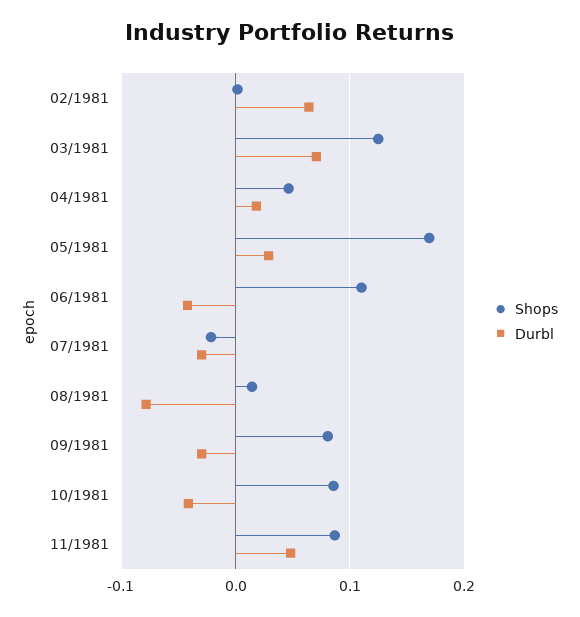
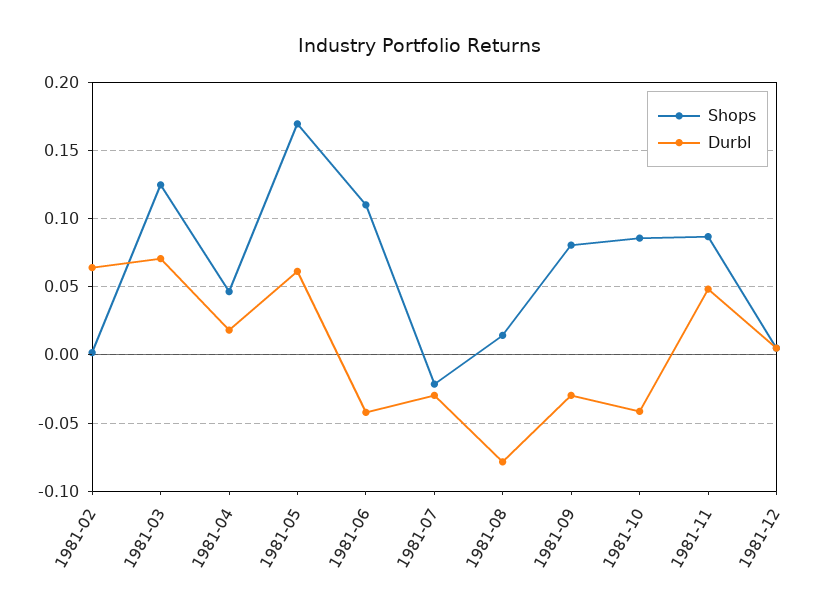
Durbl, 05/1981: 0.03 -> 0.06
Shops, 1981-12: none -> 0.005
Durbl, 1981-12: none -> 0.005

